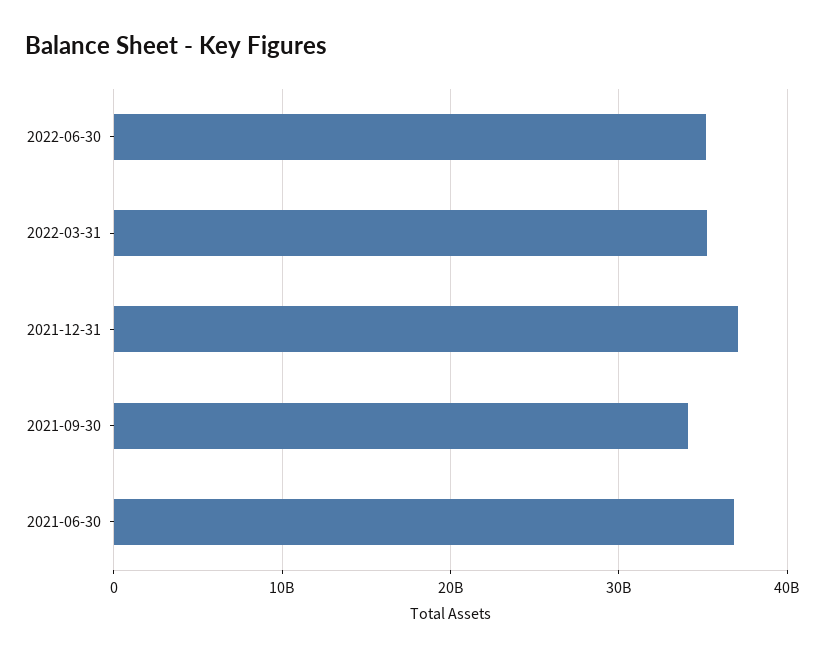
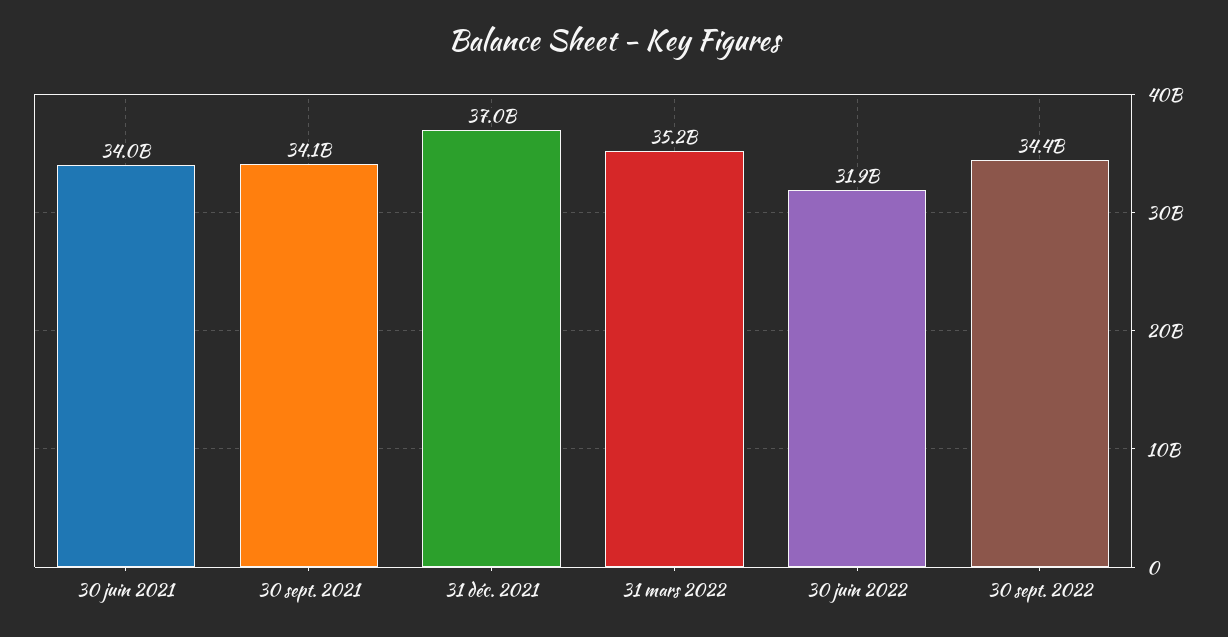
2022-06-30: 35000000000 -> 31900000000
2021-06-30: 37000000000 -> 34000000000
30 sept. 2022: none -> 34400000000

